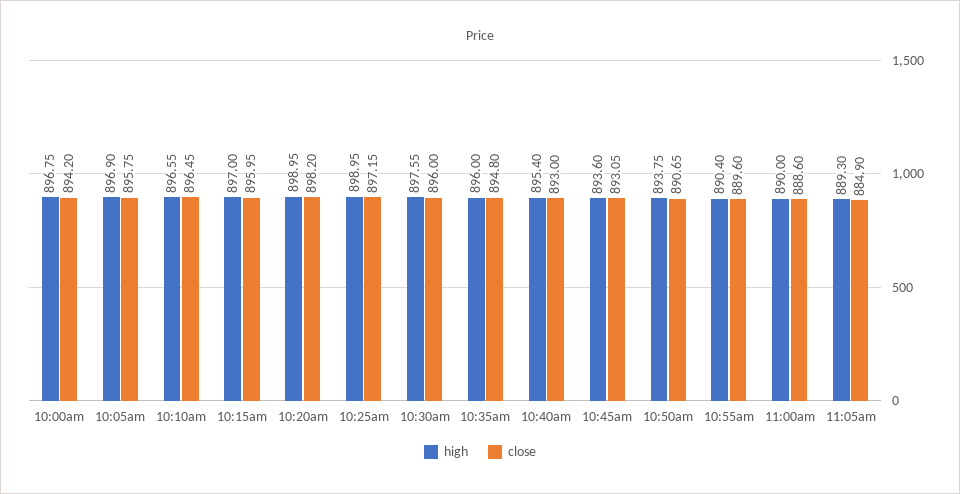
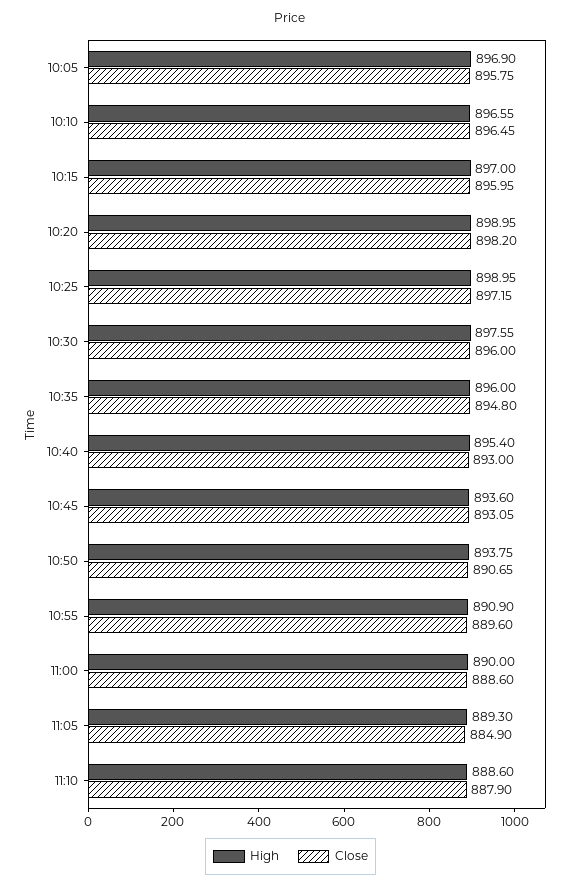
high, 10:00am: 896.75 -> none
close, 10:00am: 894.2 -> none
high, 10:55am: 890.4 -> 890.9
high, 11:10: none -> 888.6
close, 11:10: none -> 887.9

